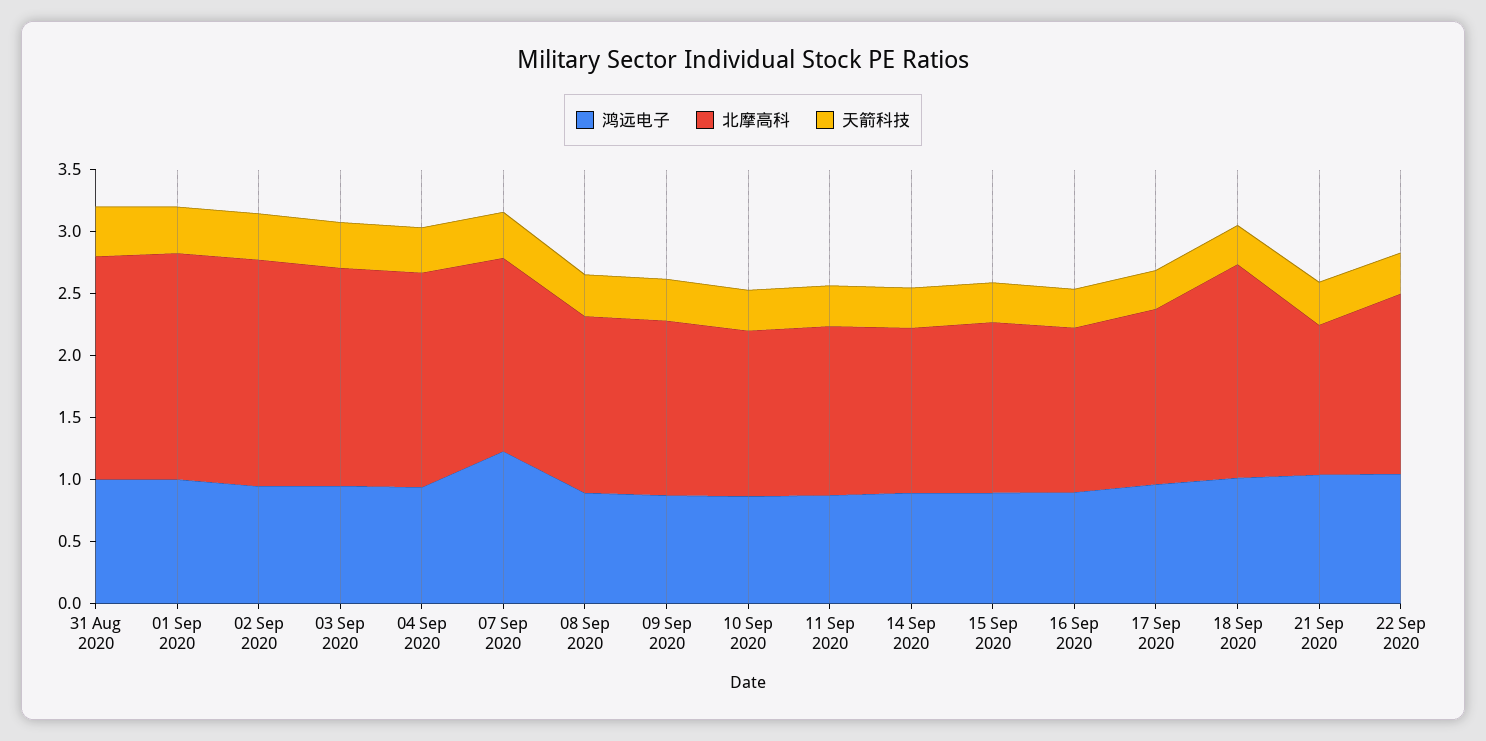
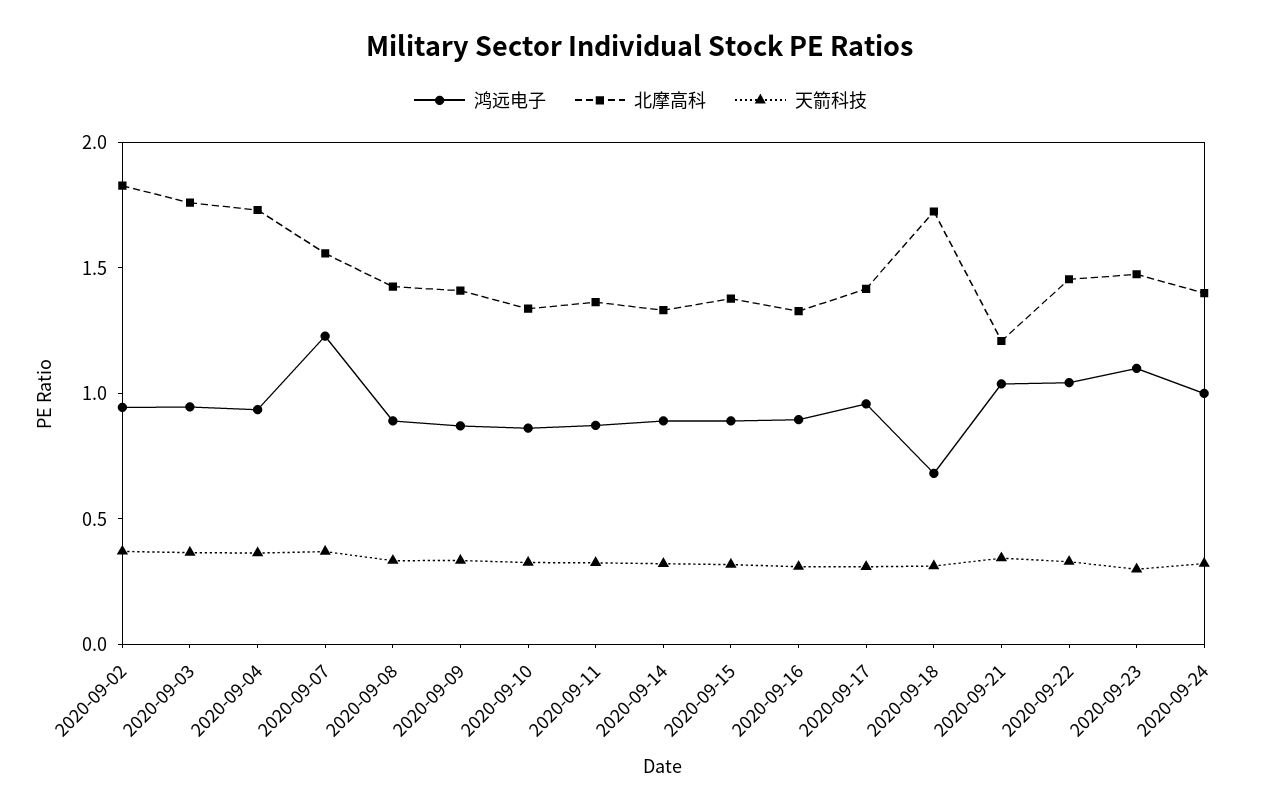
鸿远电子, 31 Aug 2020: 1 -> none
北摩高科, 31 Aug 2020: 1.8 -> none
天箭科技, 31 Aug 2020: 0.4 -> none
鸿远电子, 01 Sep 2020: 1 -> none
北摩高科, 01 Sep 2020: 1.8 -> none
天箭科技, 01 Sep 2020: 0.4 -> none
鸿远电子, 18 Sep 2020: 1 -> 0.7
鸿远电子, 2020-09-23: none -> 1.1
北摩高科, 2020-09-23: none -> 1.5
天箭科技, 2020-09-23: none -> 0.3
鸿远电子, 2020-09-24: none -> 1
北摩高科, 2020-09-24: none -> 1.4
天箭科技, 2020-09-24: none -> 0.3

